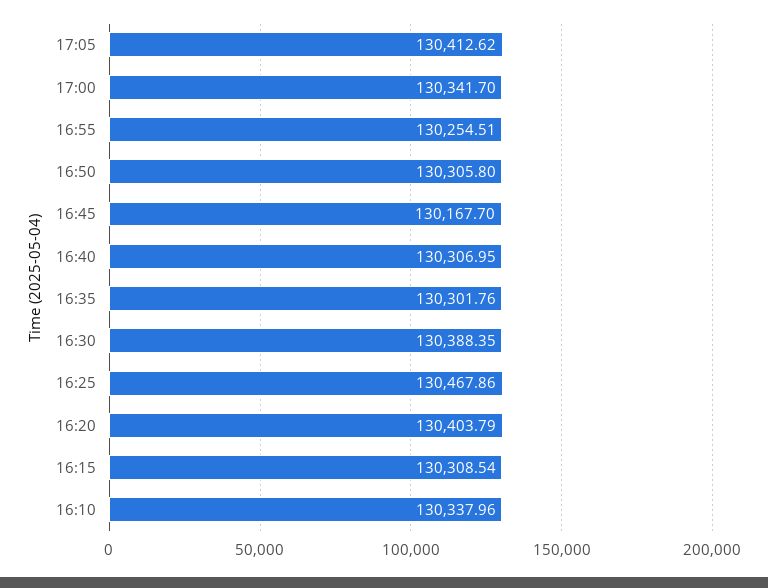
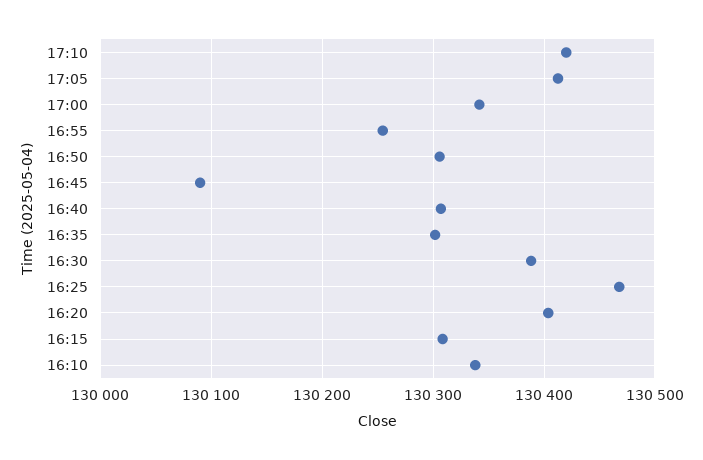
16:45: 130167.7 -> 130090
17:10: none -> 130420

